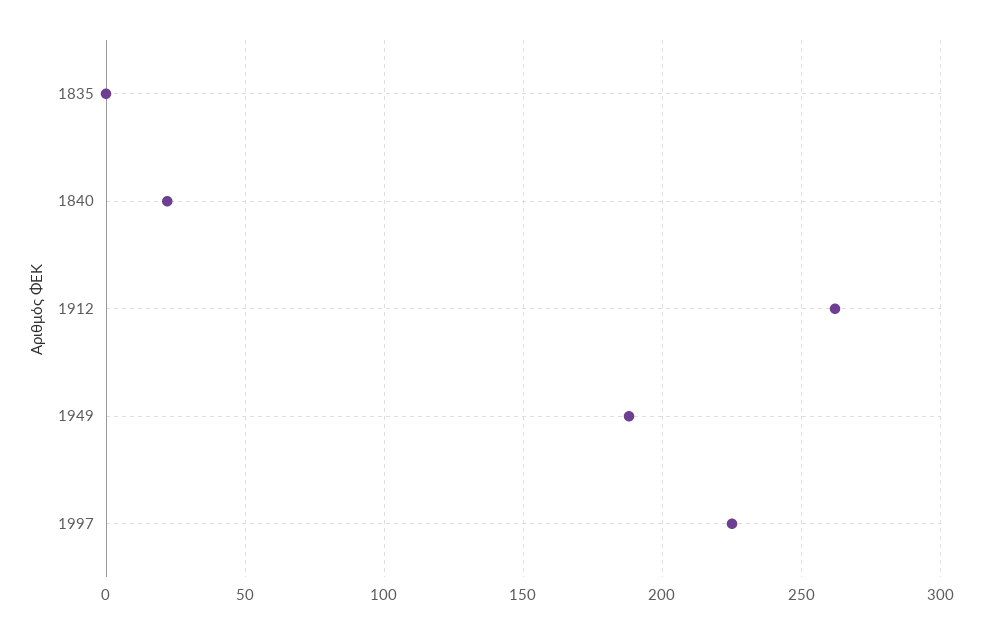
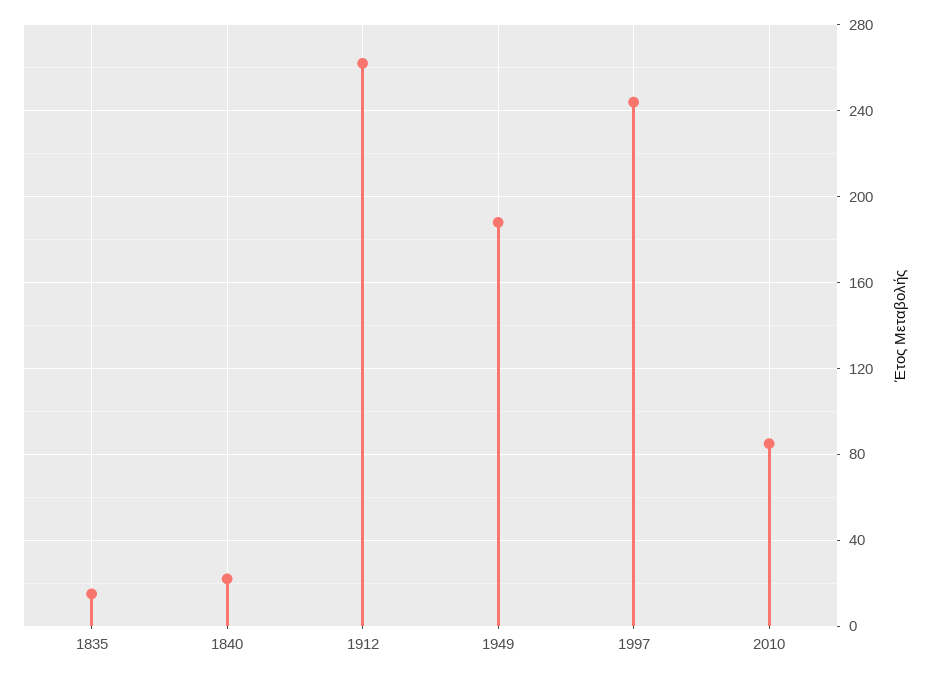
1835: 0 -> 15
1997: 225 -> 245
2010: none -> 85

